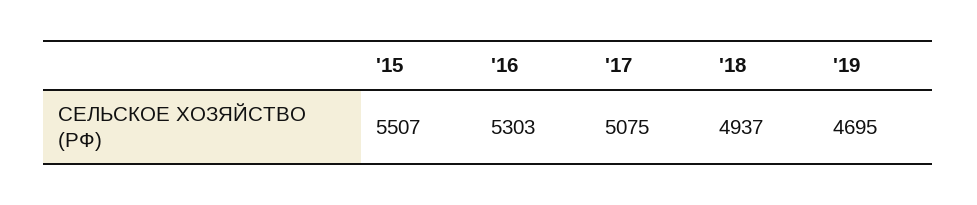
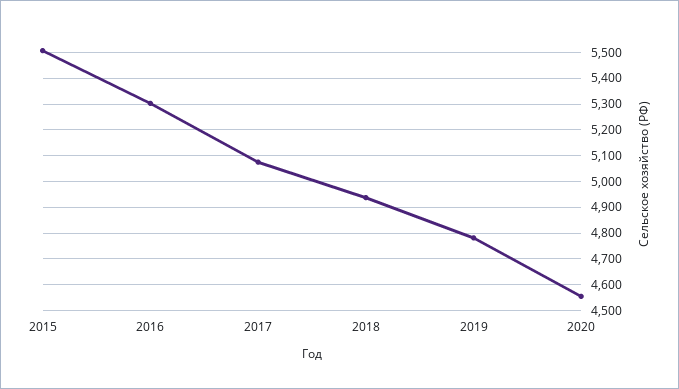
'19: 4695 -> 4775
2020: none -> 4550

